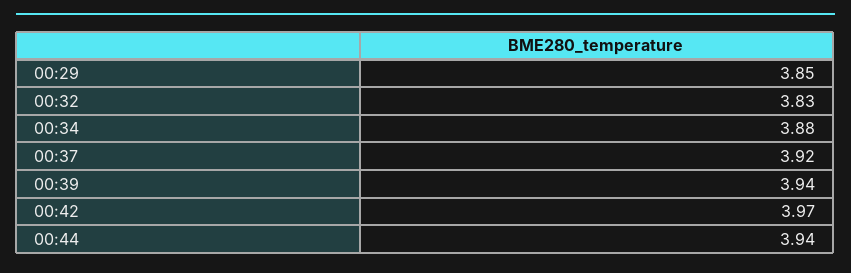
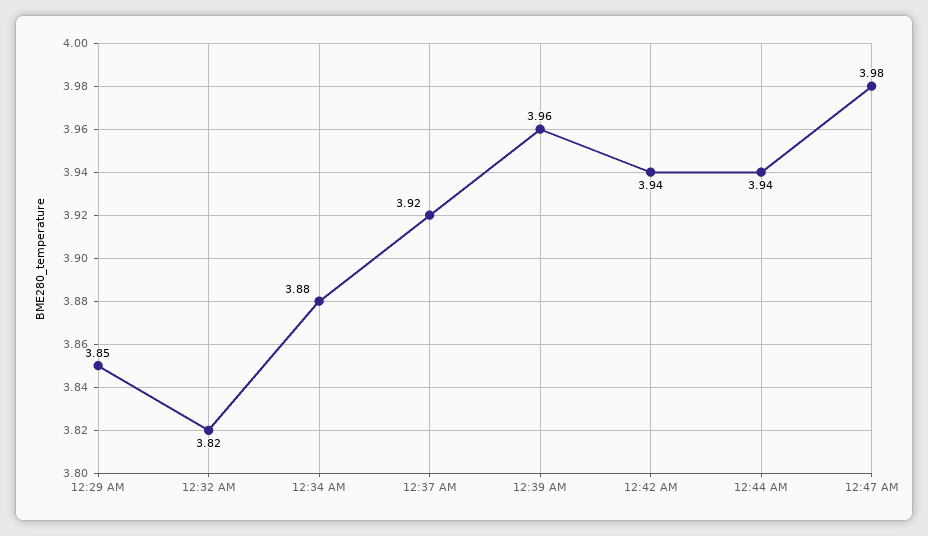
00:32: 3.83 -> 3.82
00:39: 3.94 -> 3.96
00:42: 3.97 -> 3.94
12:47 AM: none -> 3.98

